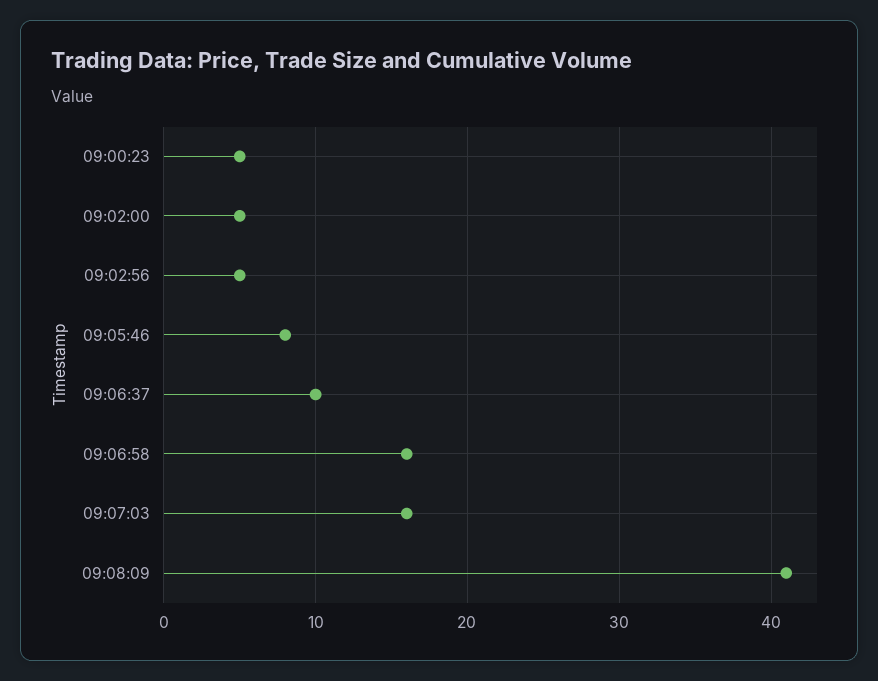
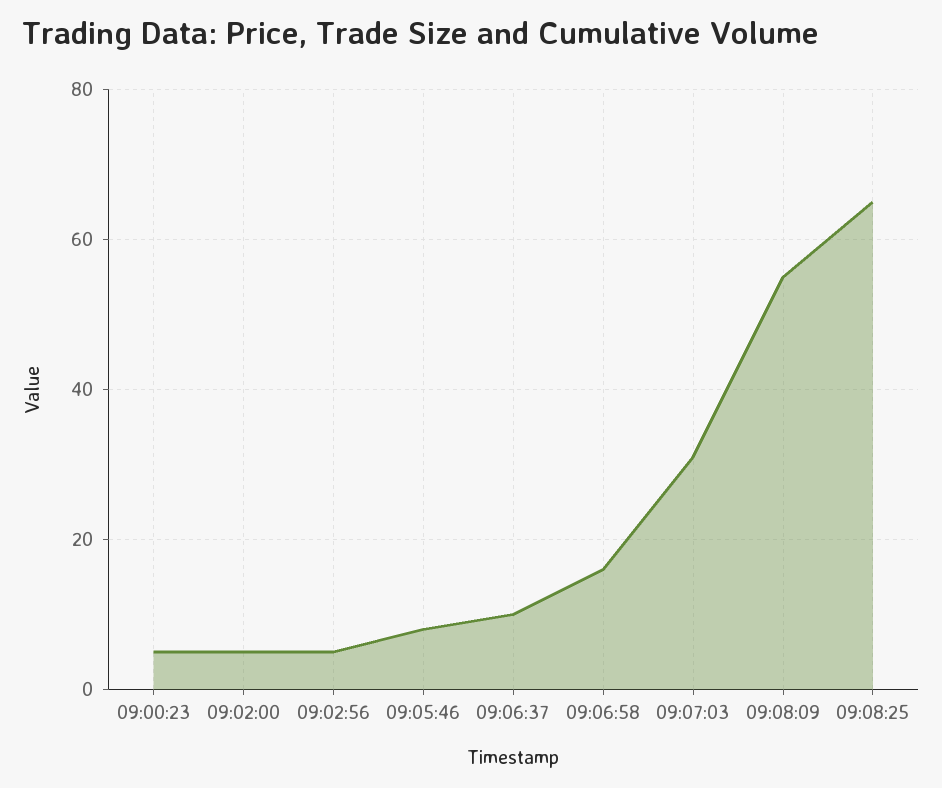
09:07:03: 16 -> 30
09:08:09: 41 -> 55
09:08:25: none -> 65

